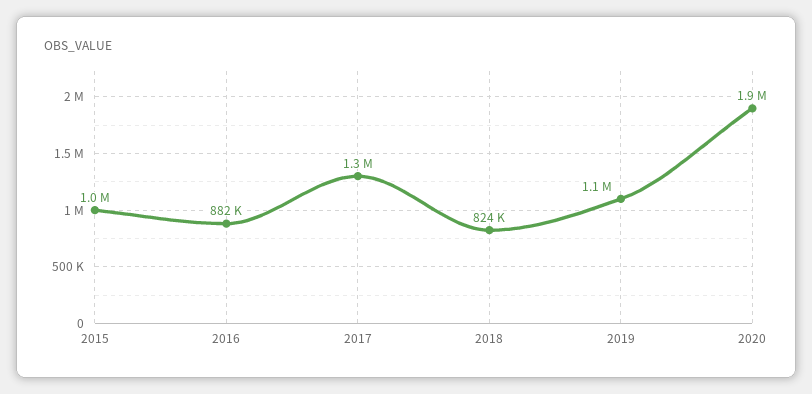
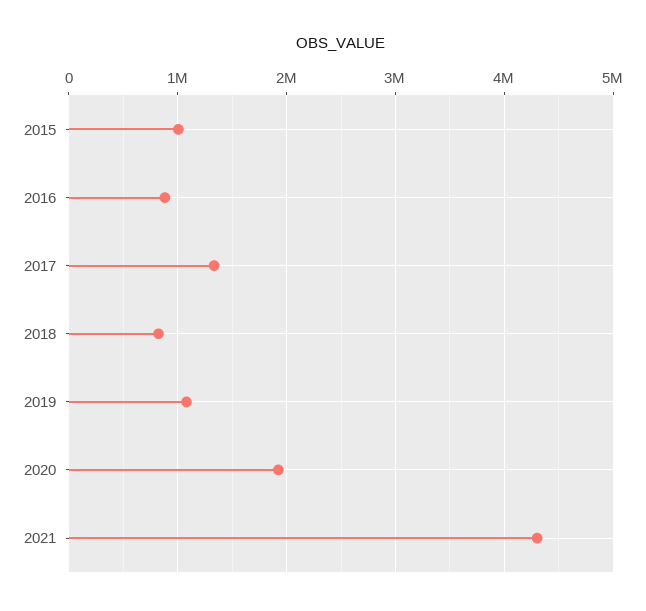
2021: none -> 4300000

